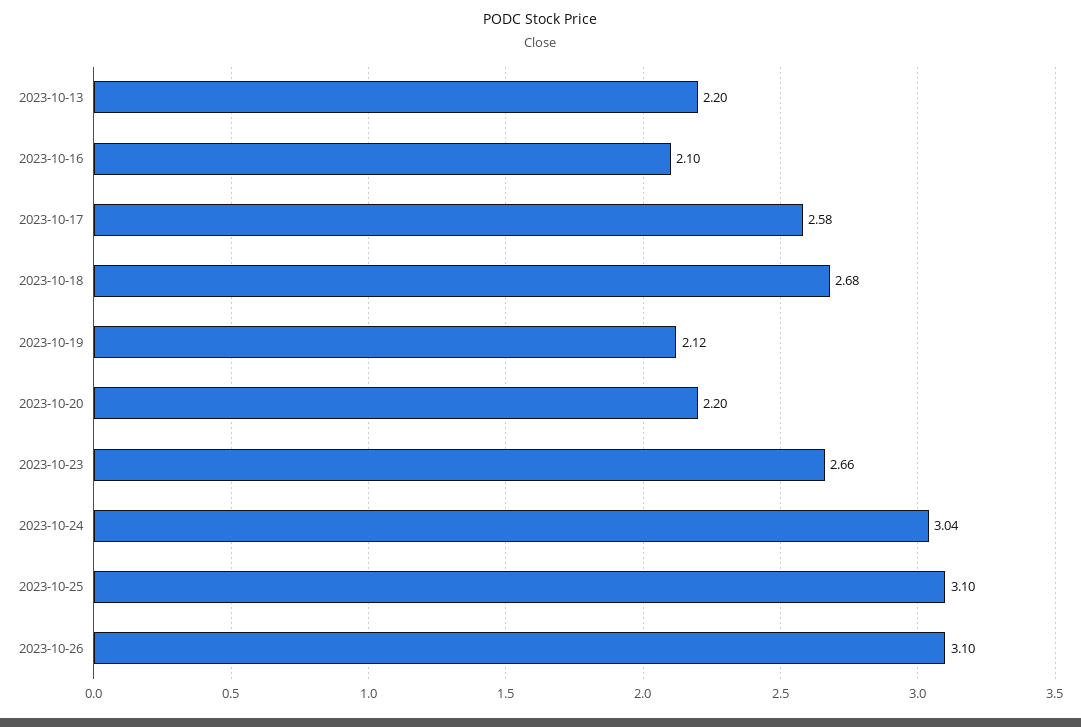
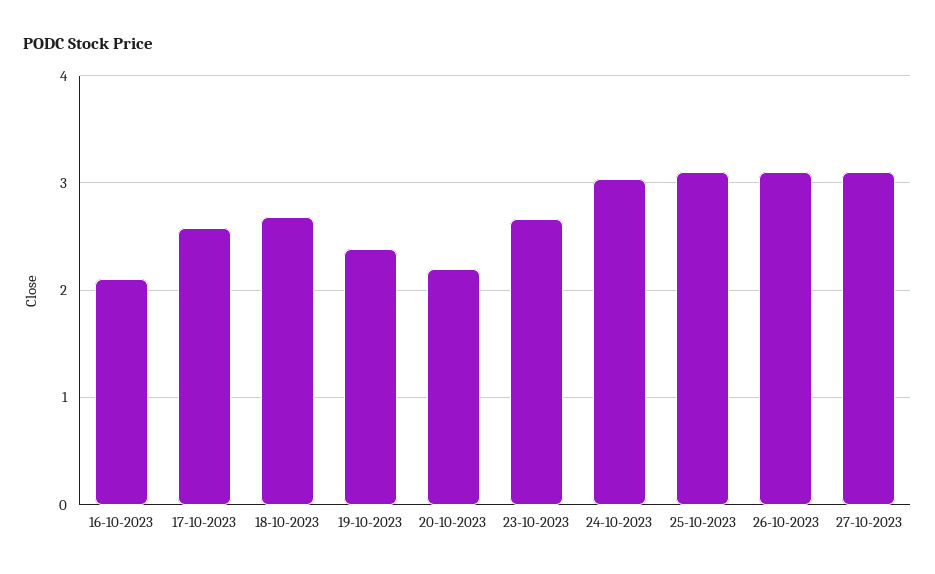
2023-10-13: 2.2 -> none
2023-10-19: 2.12 -> 2.4
27-10-2023: none -> 3.1

